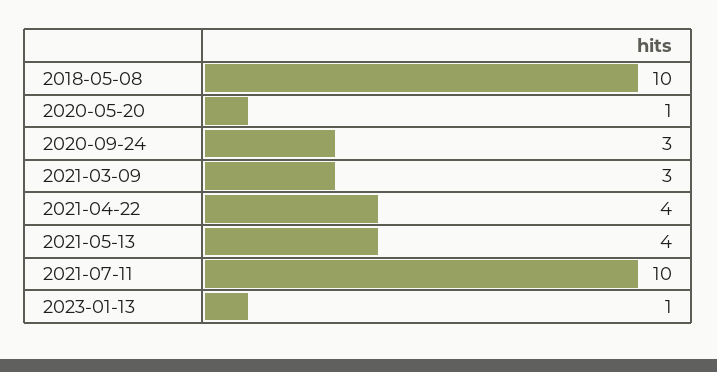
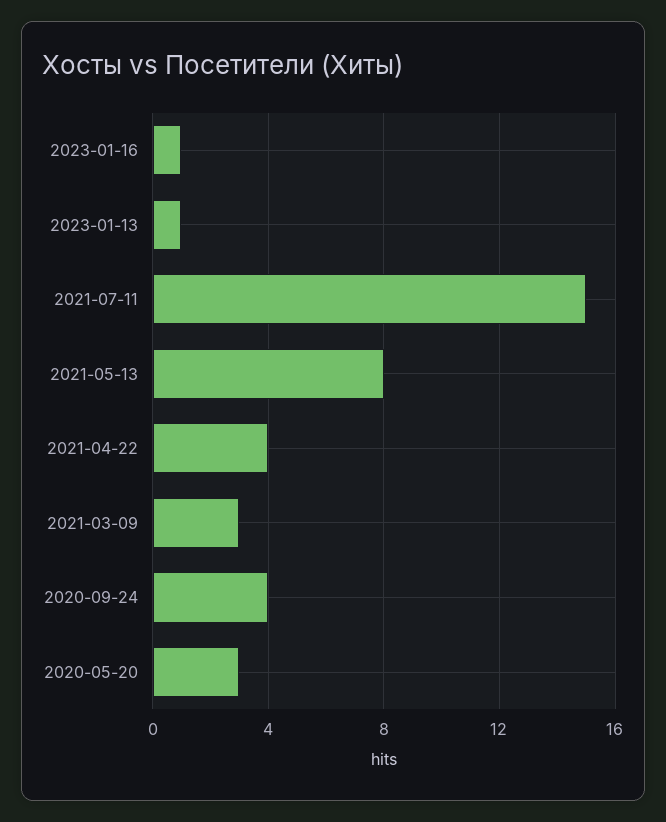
2018-05-08: 10 -> none
2020-05-20: 1 -> 3
2020-09-24: 3 -> 4
2021-05-13: 4 -> 8
2021-07-11: 10 -> 15
2023-01-16: none -> 1

